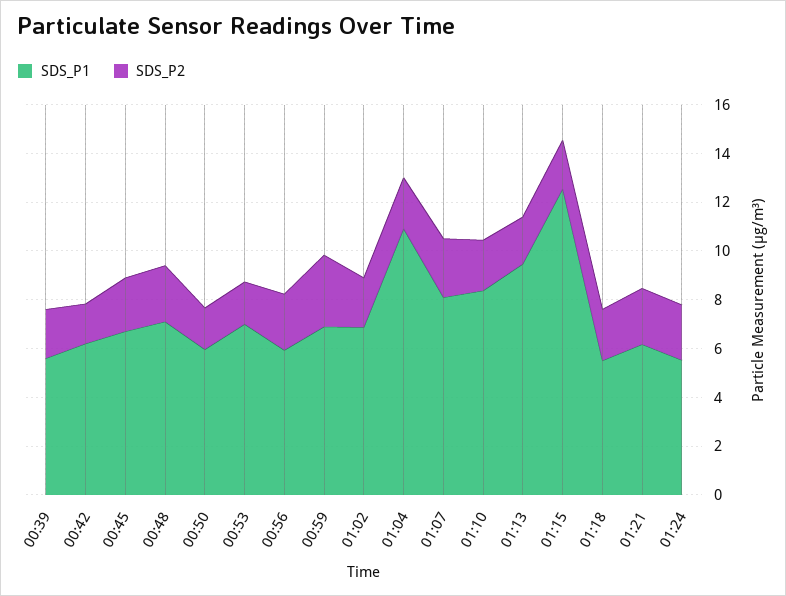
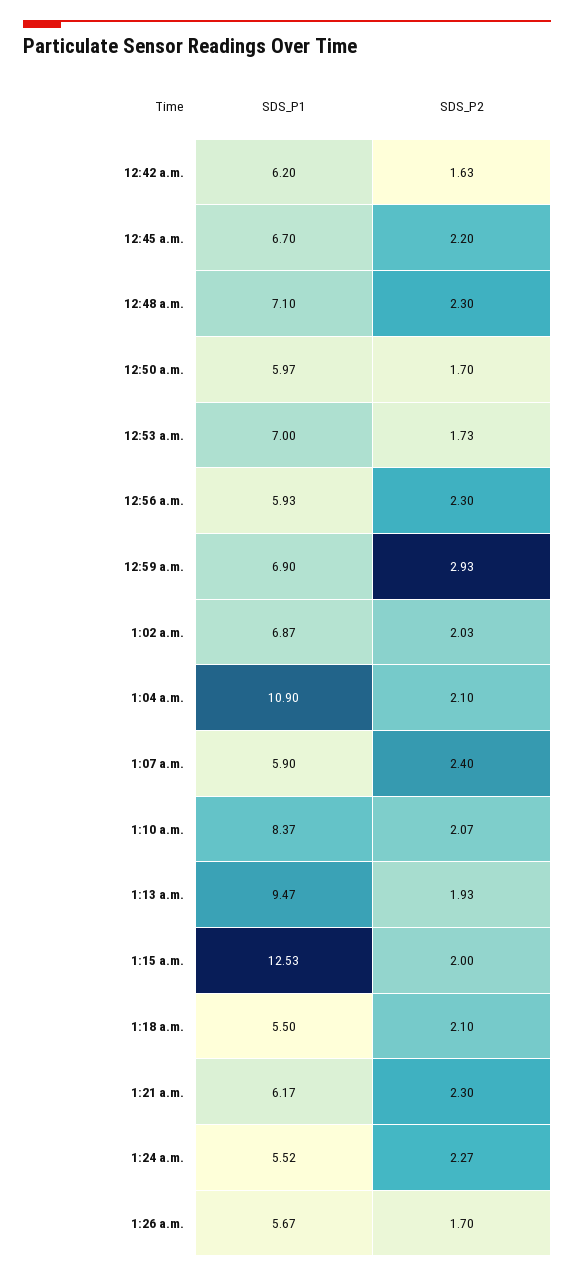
SDS_P1, 00:39: 5.5 -> none
SDS_P2, 00:39: 2 -> none
SDS_P1, 01:07: 8 -> 5.9
SDS_P1, 1:26 a.m.: none -> 5.67
SDS_P2, 1:26 a.m.: none -> 1.7

